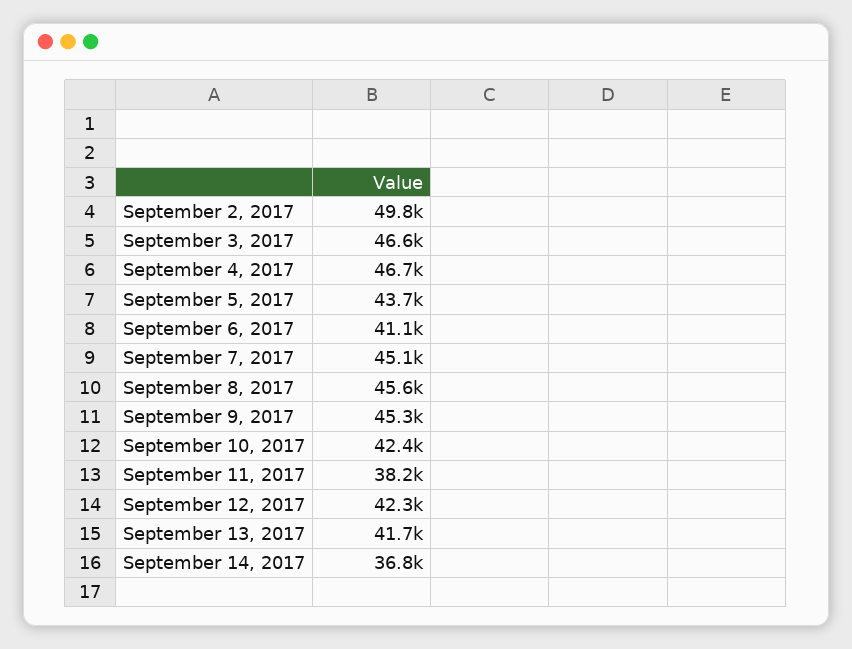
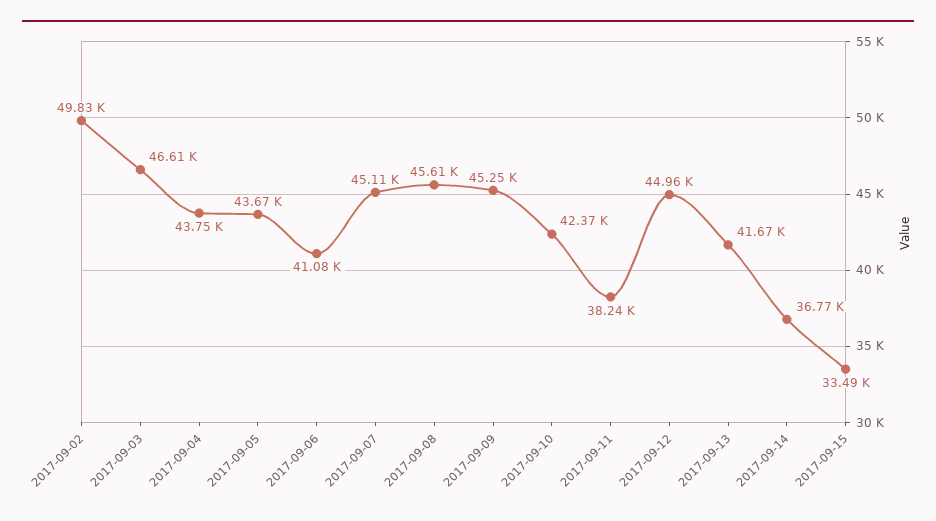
September 4, 2017: 46700 -> 43750
September 12, 2017: 42300 -> 44960
2017-09-15: none -> 33490

